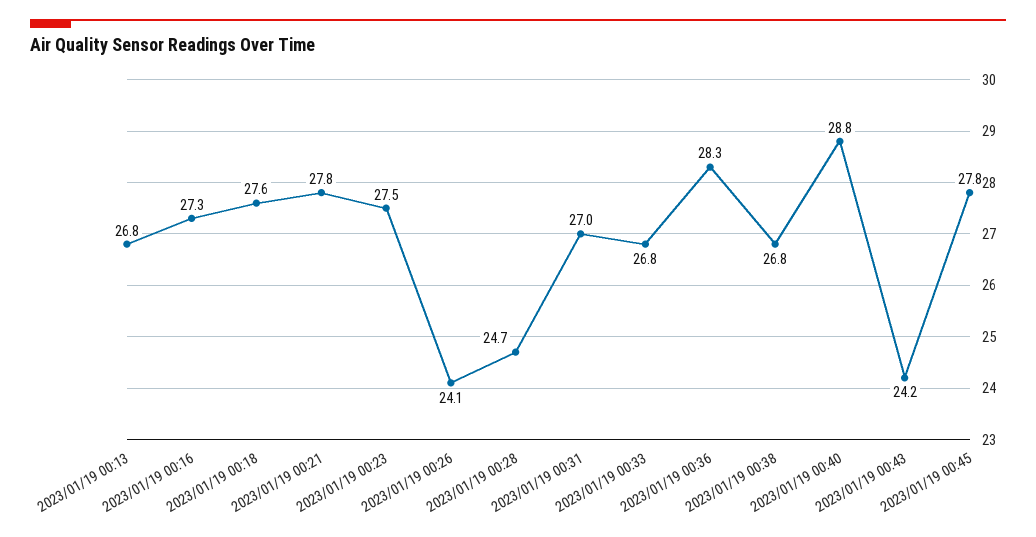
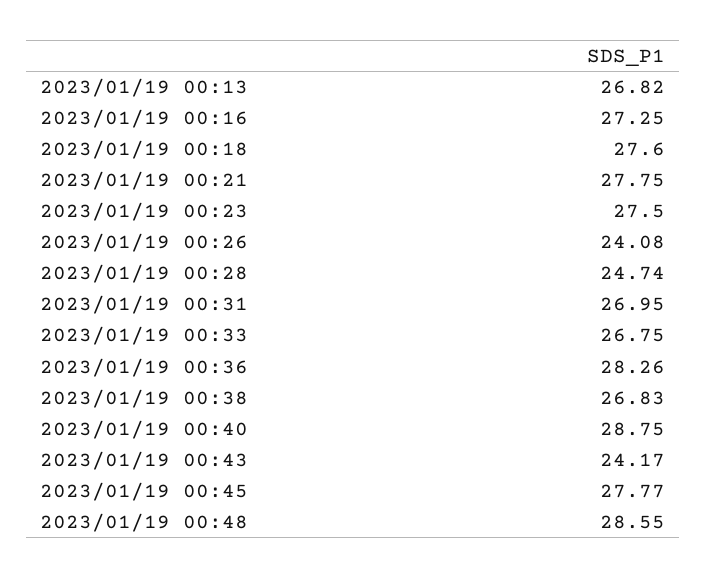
2023/01/19 00:48: none -> 28.55

